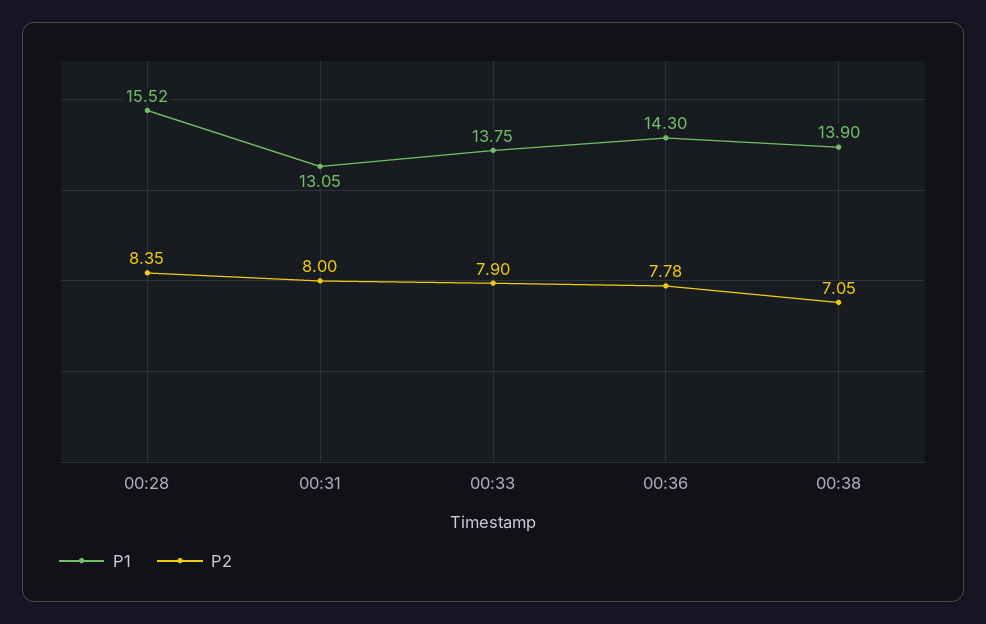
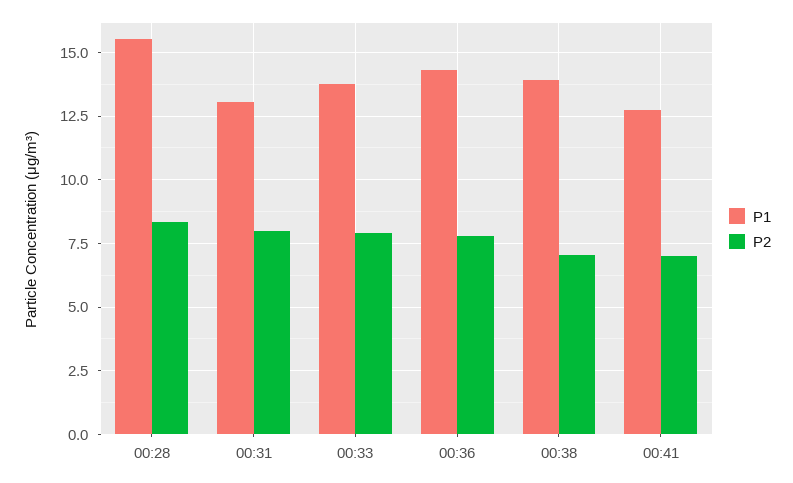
P1, 00:41: none -> 12.75
P2, 00:41: none -> 7

